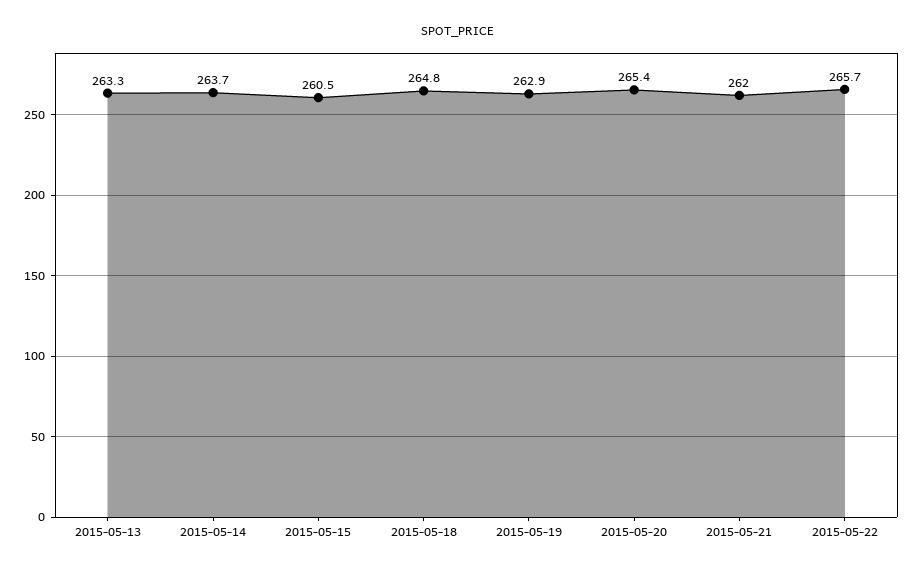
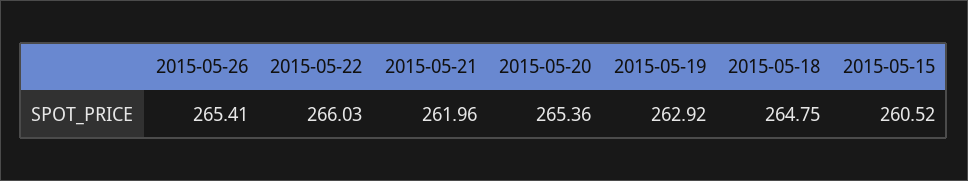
2015-05-13: 263.3 -> none
2015-05-14: 263.7 -> none
2015-05-22: 265.7 -> 266.03
2015-05-26: none -> 265.41

